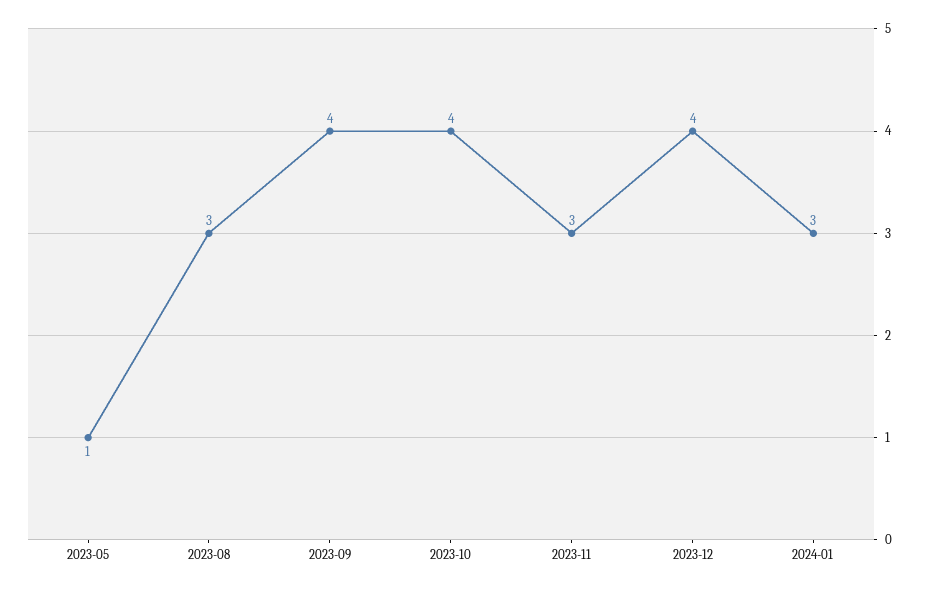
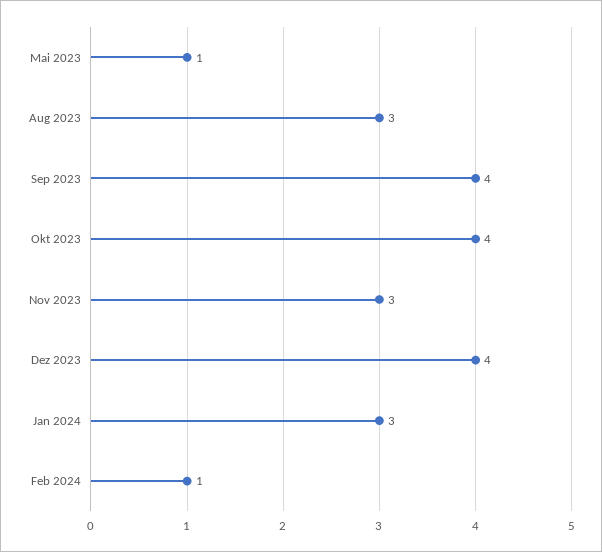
Feb 2024: none -> 1

